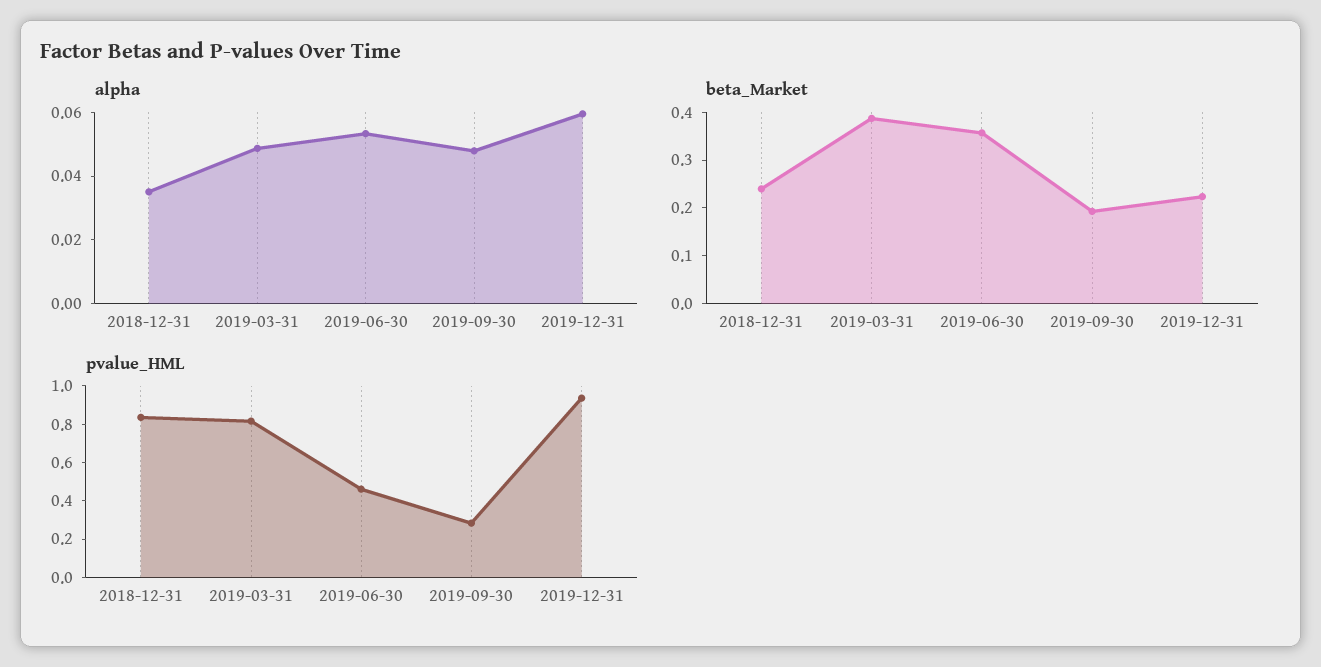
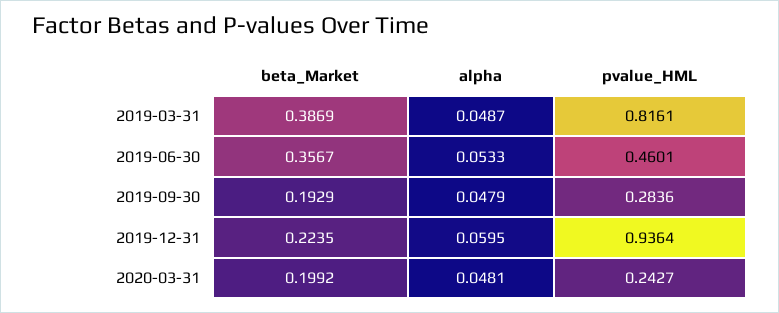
alpha, 2018-12-31: 0.035 -> none
beta_Market, 2018-12-31: 0.24 -> none
pvalue_HML, 2018-12-31: 0.85 -> none
beta_Market, 2020-03-31: none -> 0.1992
alpha, 2020-03-31: none -> 0.0481
pvalue_HML, 2020-03-31: none -> 0.2427

